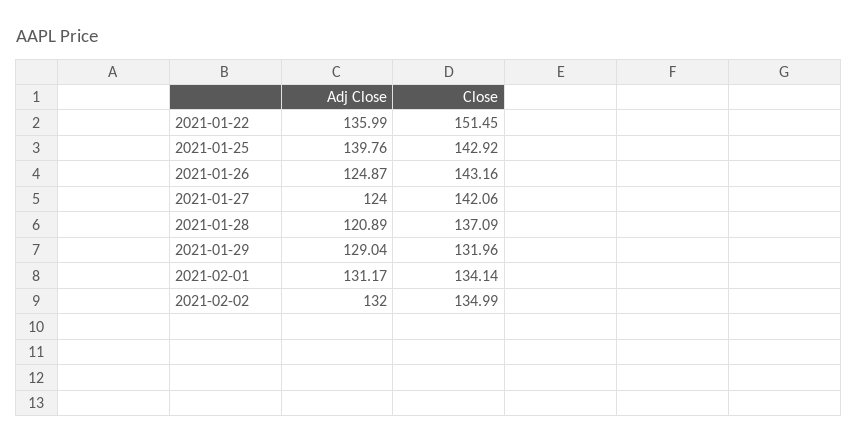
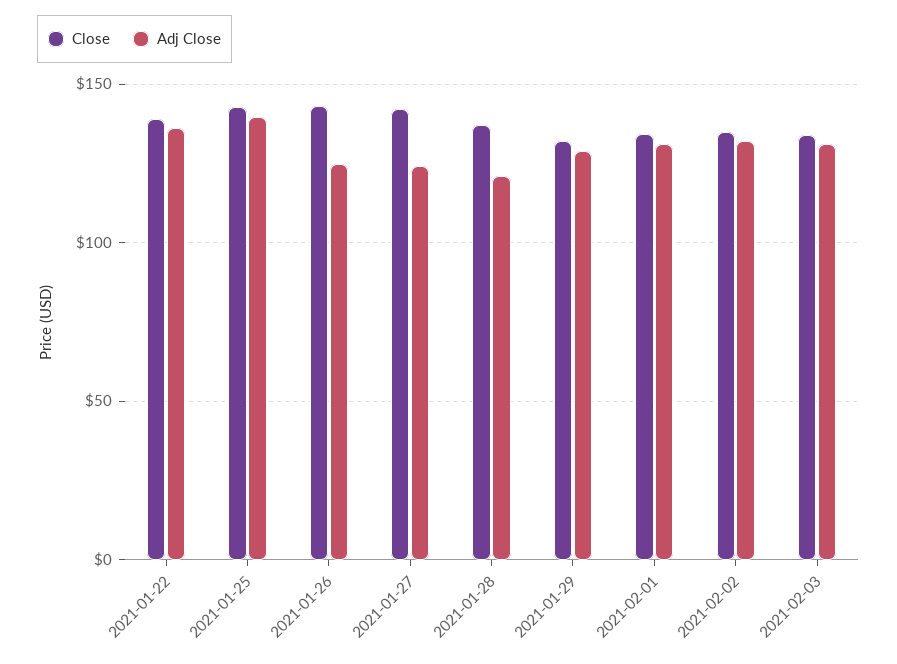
Close, 2021-01-22: 151.45 -> 140
Close, 2021-02-03: none -> 135
Adj Close, 2021-02-03: none -> 130

